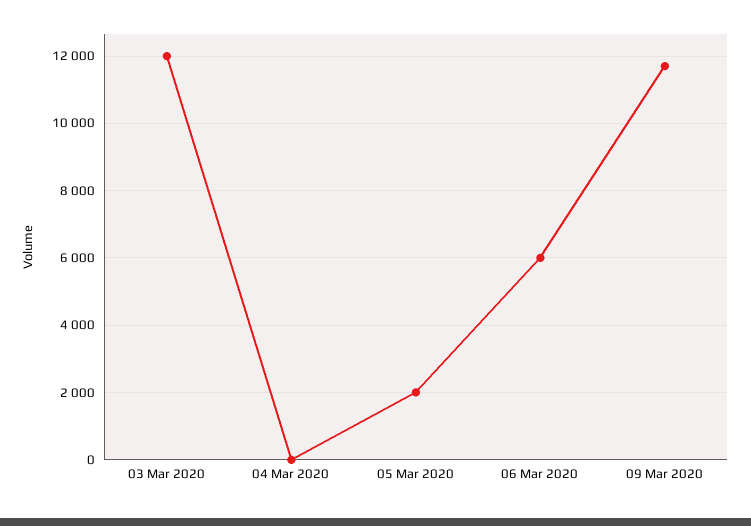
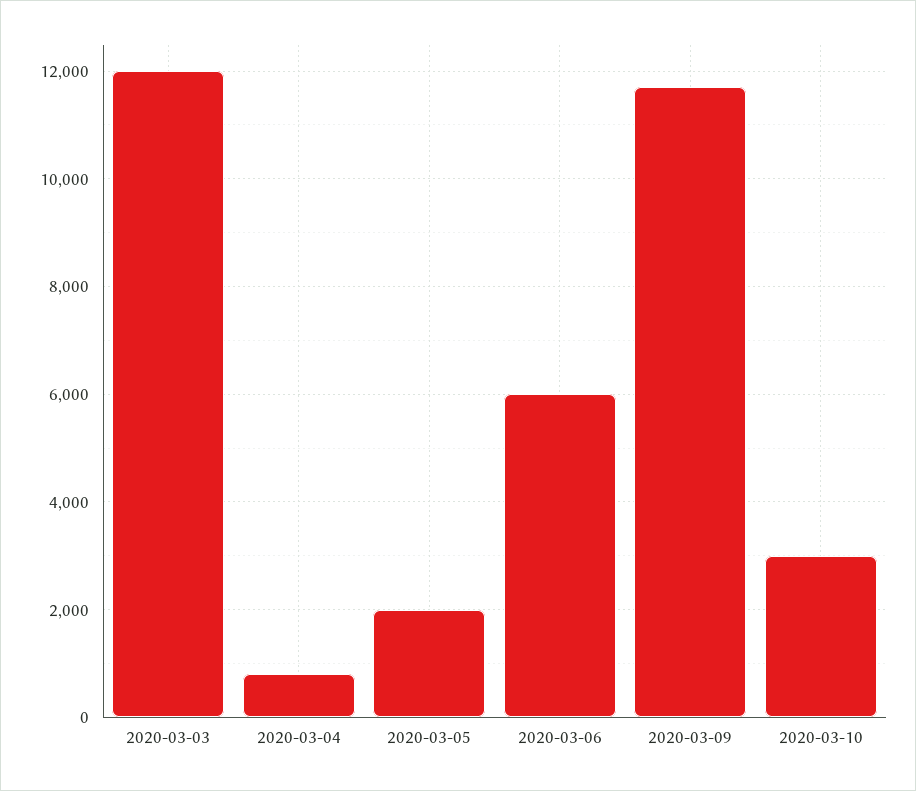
04 Mar 2020: 0 -> 800
2020-03-10: none -> 3000

